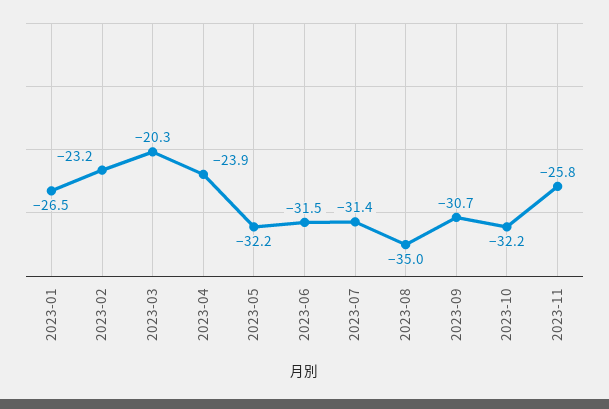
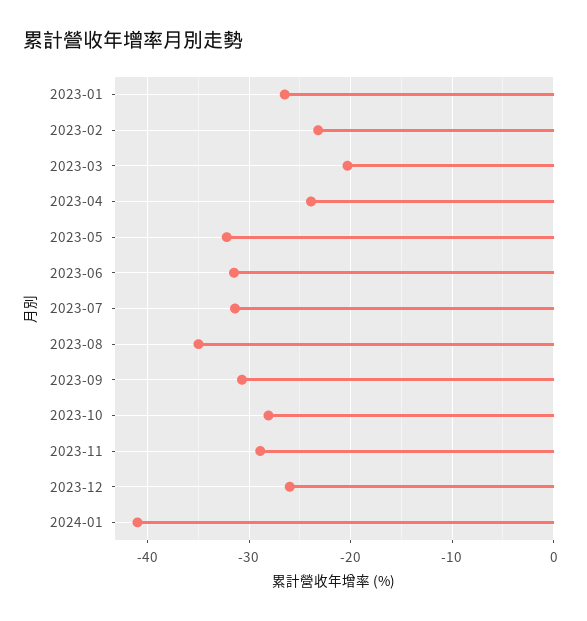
2023-10: -32.2 -> -28
2023-11: -25.8 -> -29
2023-12: none -> -26
2024-01: none -> -41

